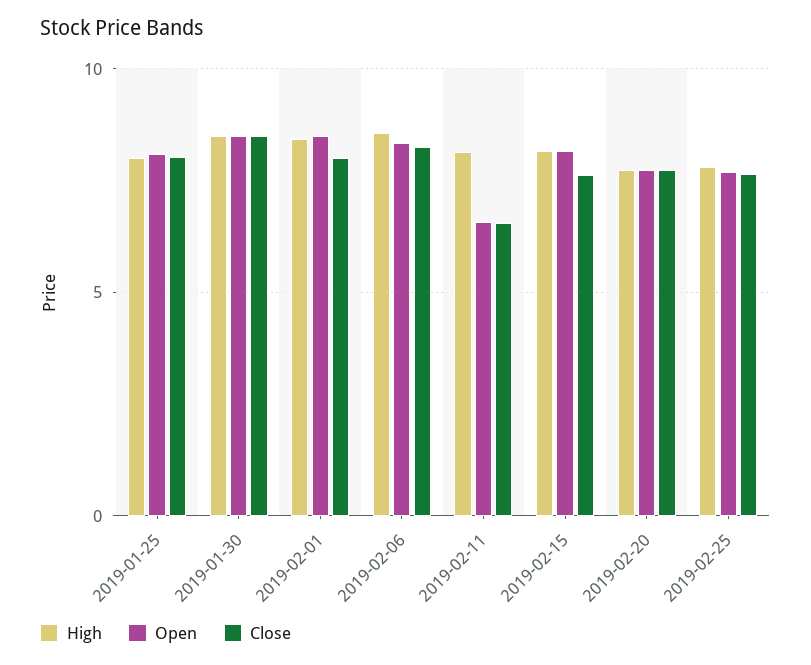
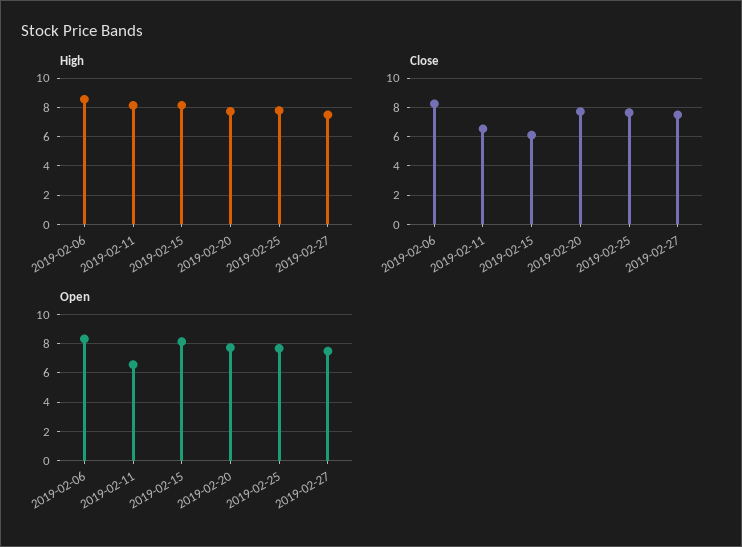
High, 2019-01-25: 8 -> none
Open, 2019-01-25: 8 -> none
Close, 2019-01-25: 8 -> none
High, 2019-01-30: 8.5 -> none
Open, 2019-01-30: 8.5 -> none
Close, 2019-01-30: 8.5 -> none
High, 2019-02-01: 8.5 -> none
Open, 2019-02-01: 8.5 -> none
Close, 2019-02-01: 8 -> none
Close, 2019-02-15: 7.5 -> 6
High, 2019-02-27: none -> 7.5
Close, 2019-02-27: none -> 7.5
Open, 2019-02-27: none -> 7.5

